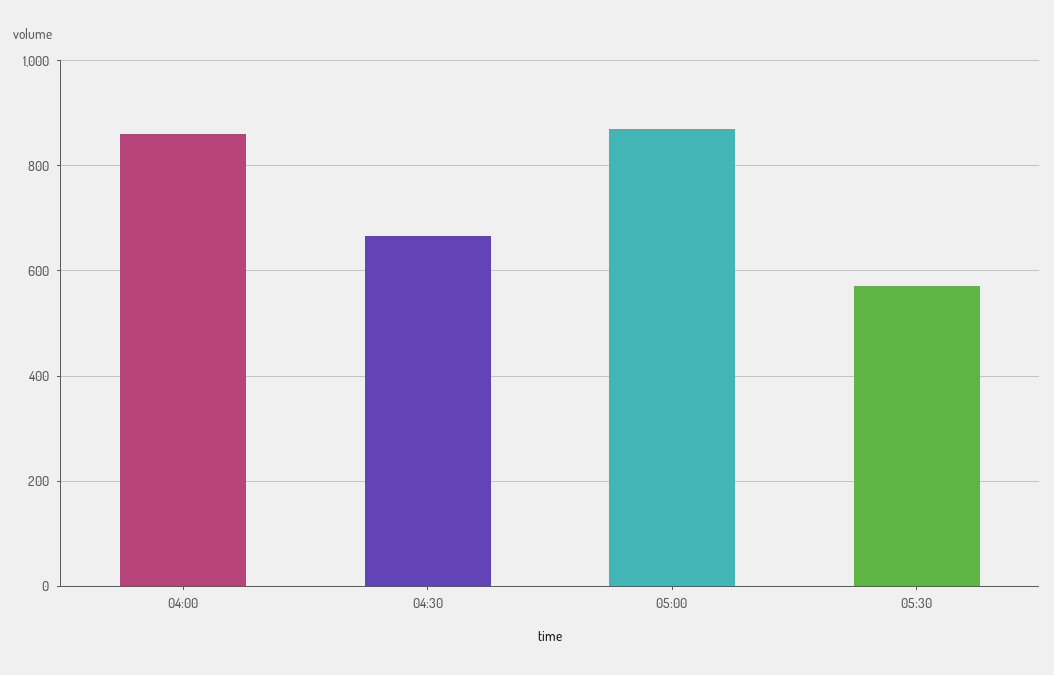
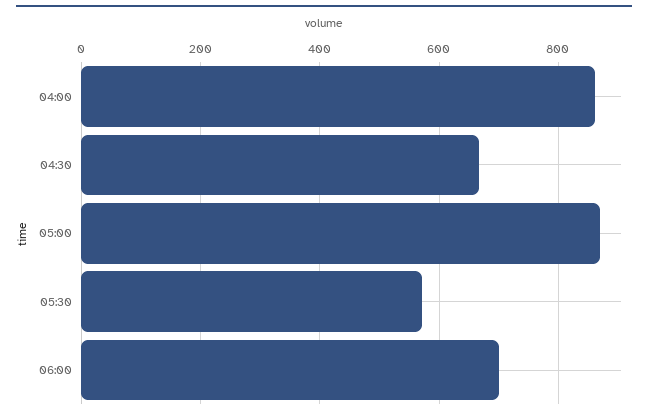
06:00: none -> 700

